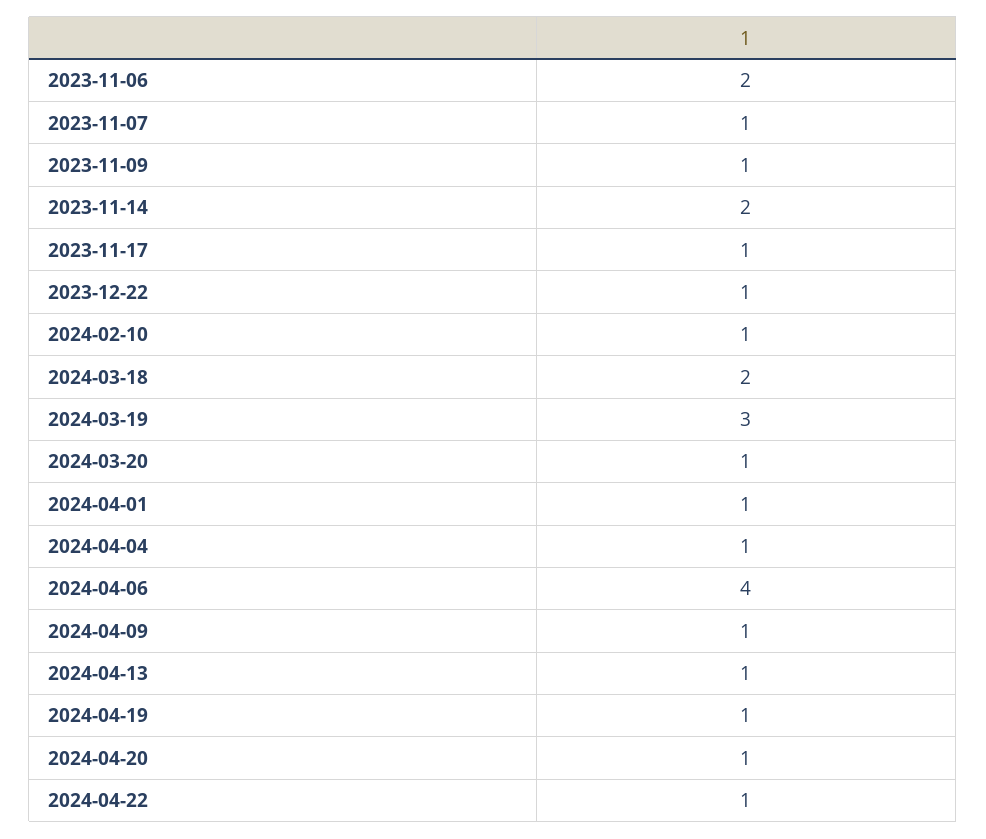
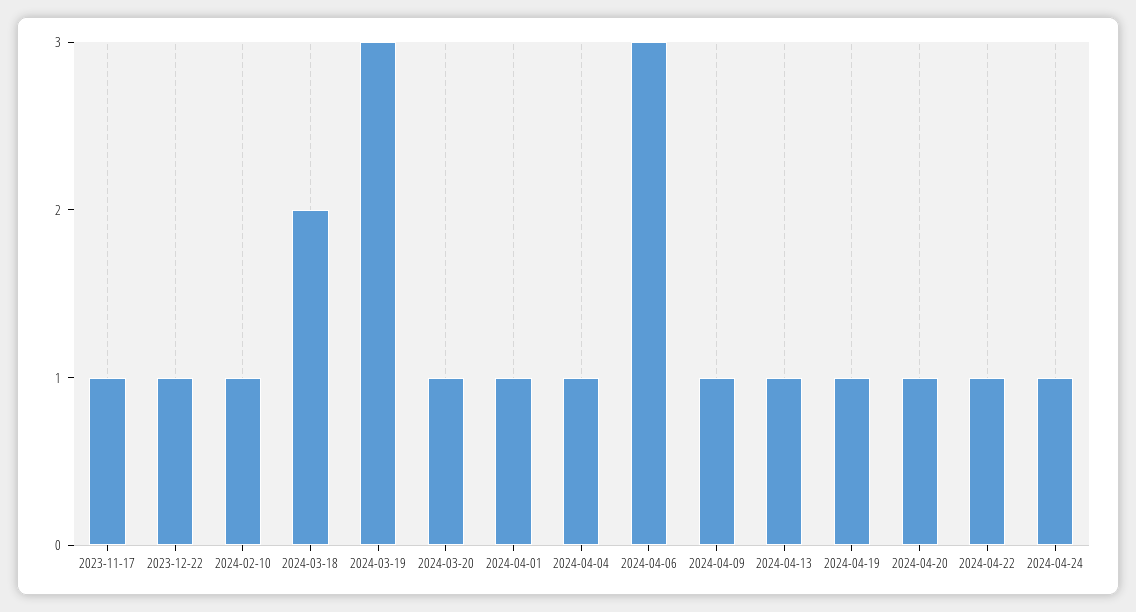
2023-11-06: 2 -> none
2023-11-07: 1 -> none
2023-11-09: 1 -> none
2023-11-14: 2 -> none
2024-04-06: 4 -> 3
2024-04-24: none -> 1

